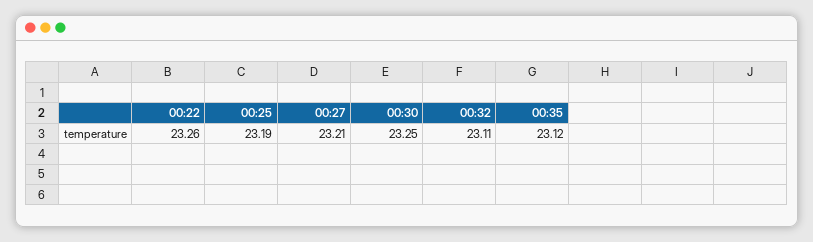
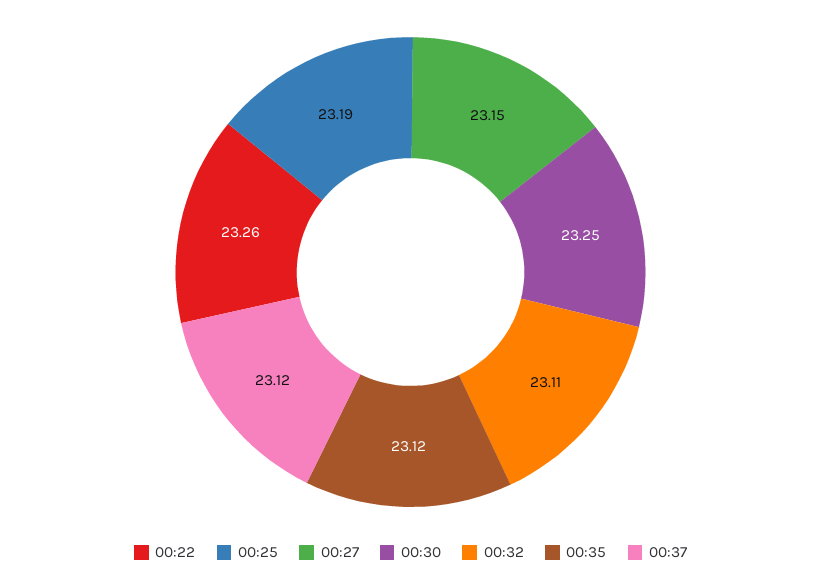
00:27: 23.21 -> 23.15
00:37: none -> 23.12

